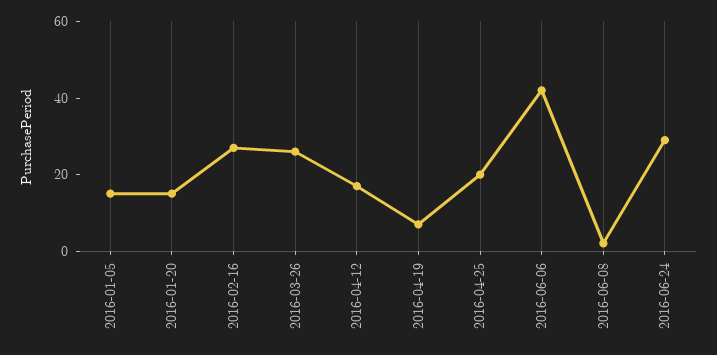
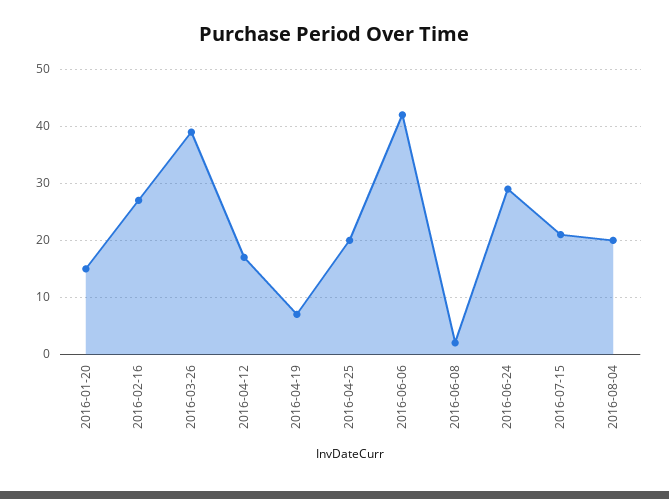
2016-01-05: 15 -> none
2016-03-26: 25 -> 40
2016-07-15: none -> 20
2016-08-04: none -> 20

